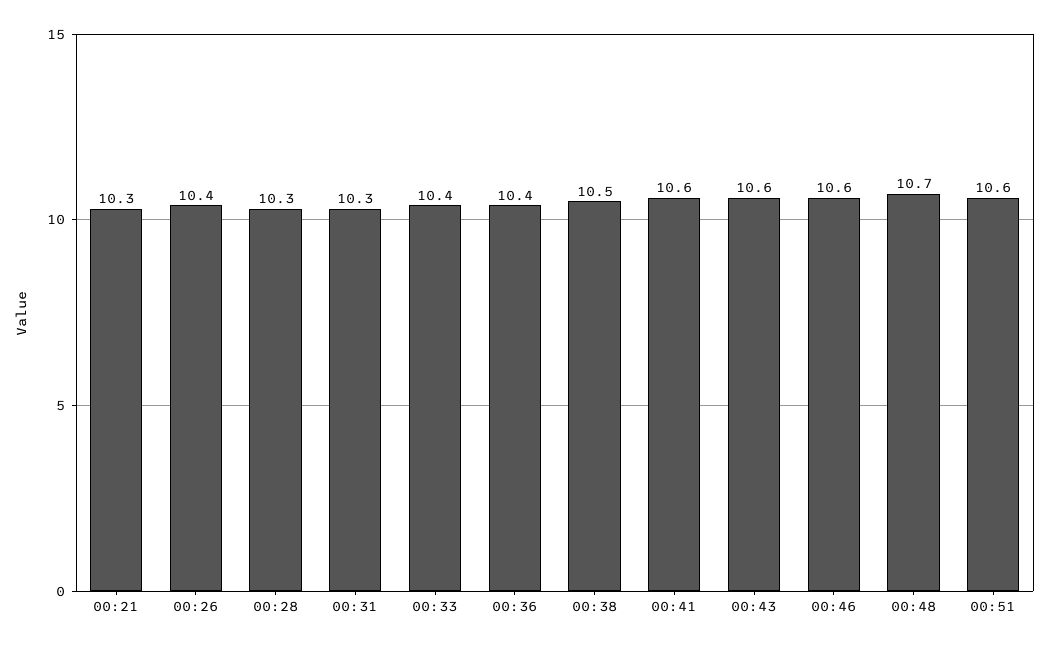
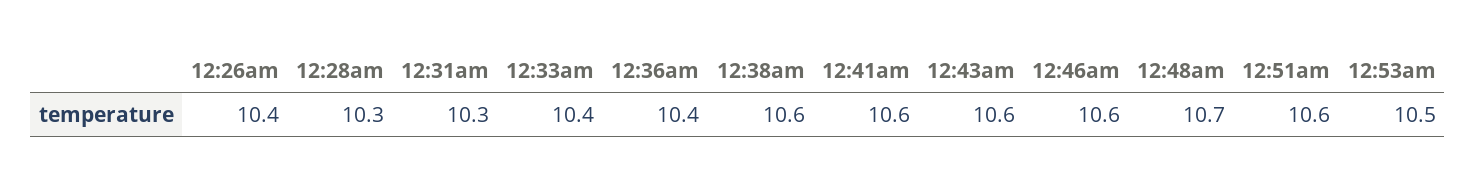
00:21: 10.3 -> none
00:38: 10.5 -> 10.6
12:53am: none -> 10.5

